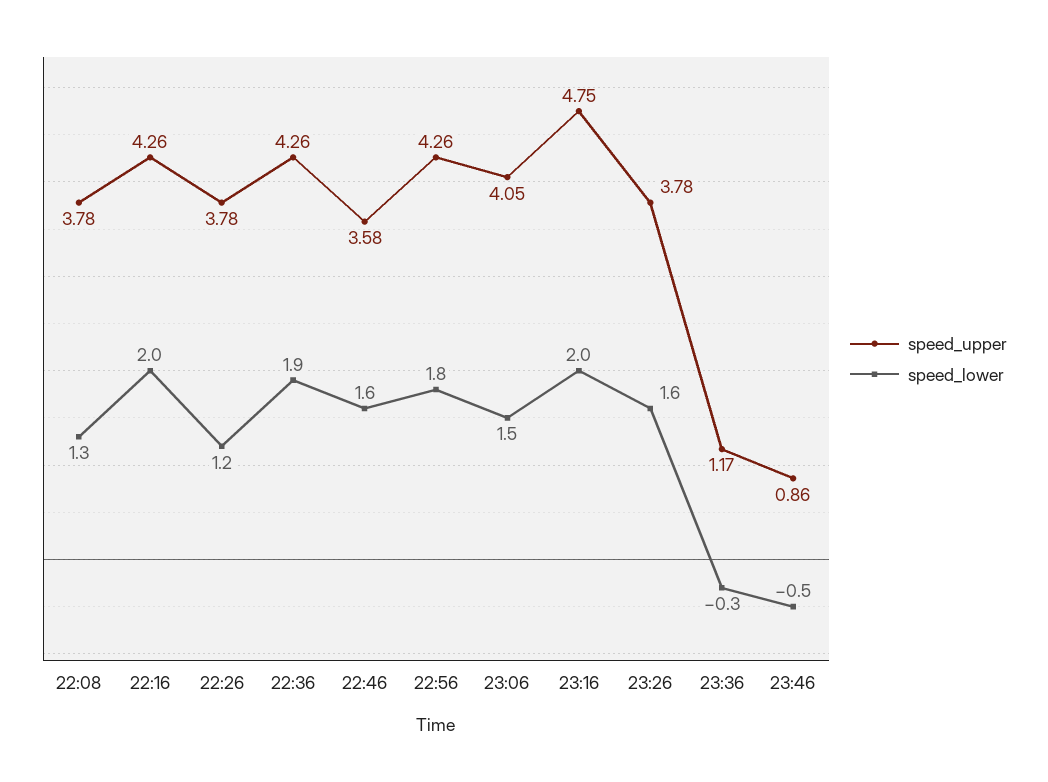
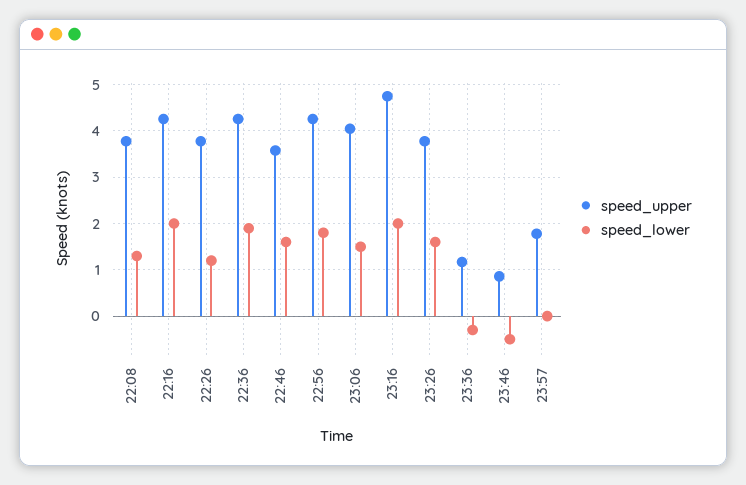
speed_upper, 23:57: none -> 1.8
speed_lower, 23:57: none -> 0

